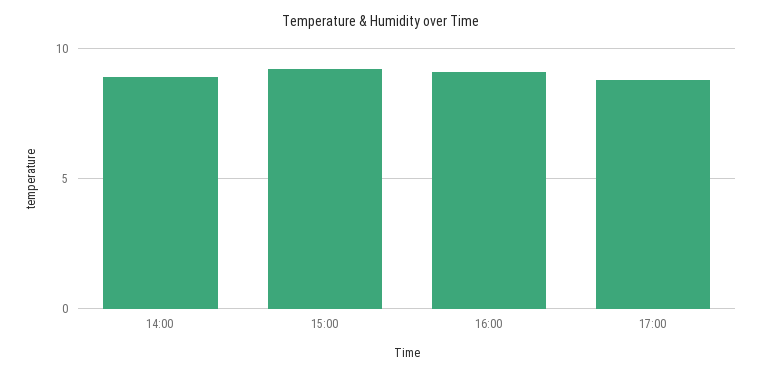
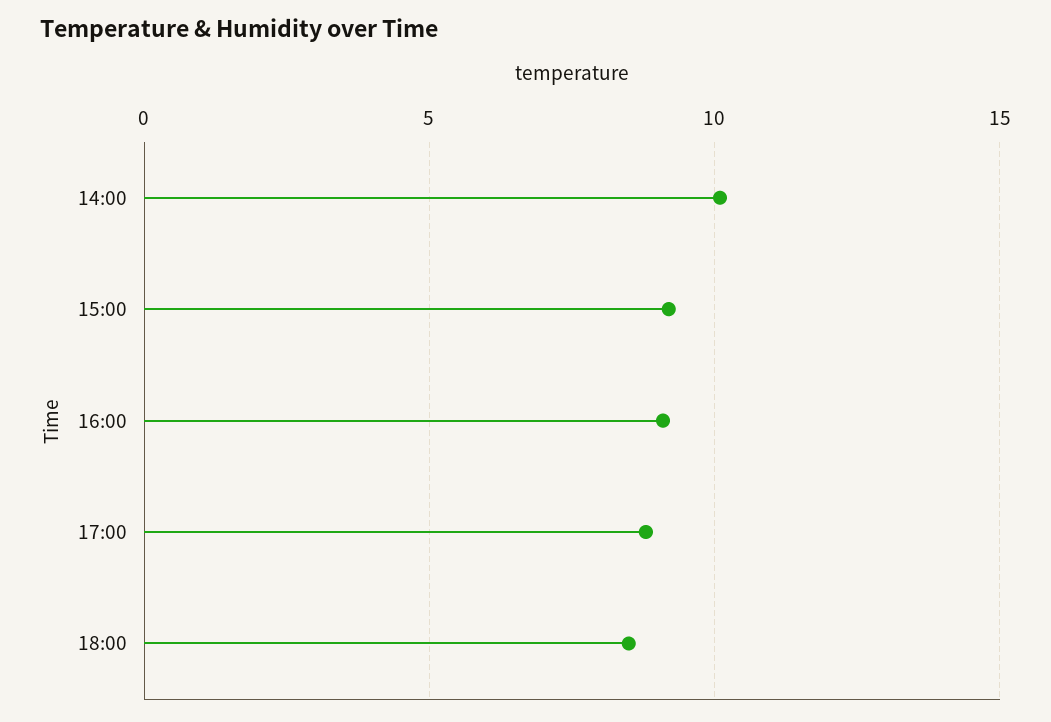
14:00: 9 -> 10
18:00: none -> 8.5

